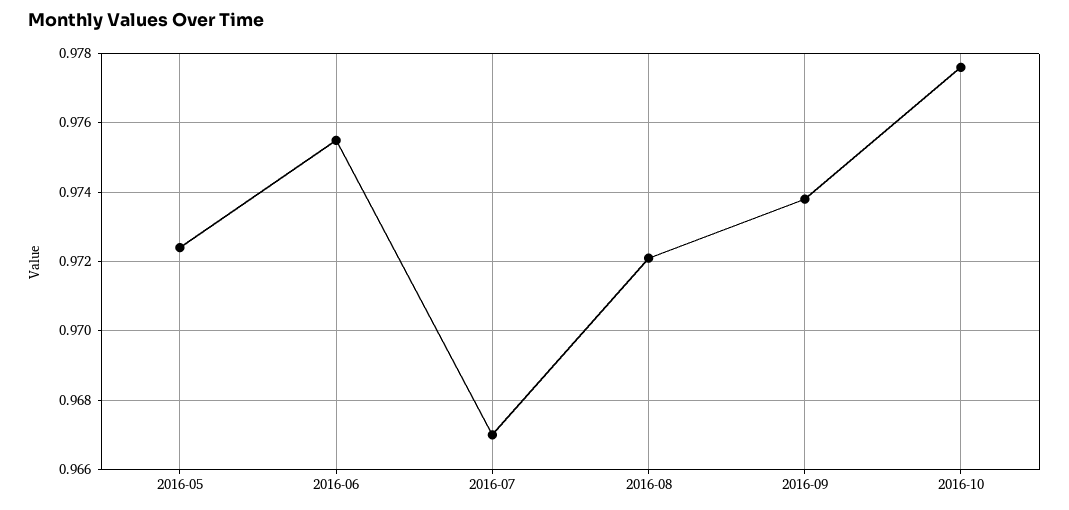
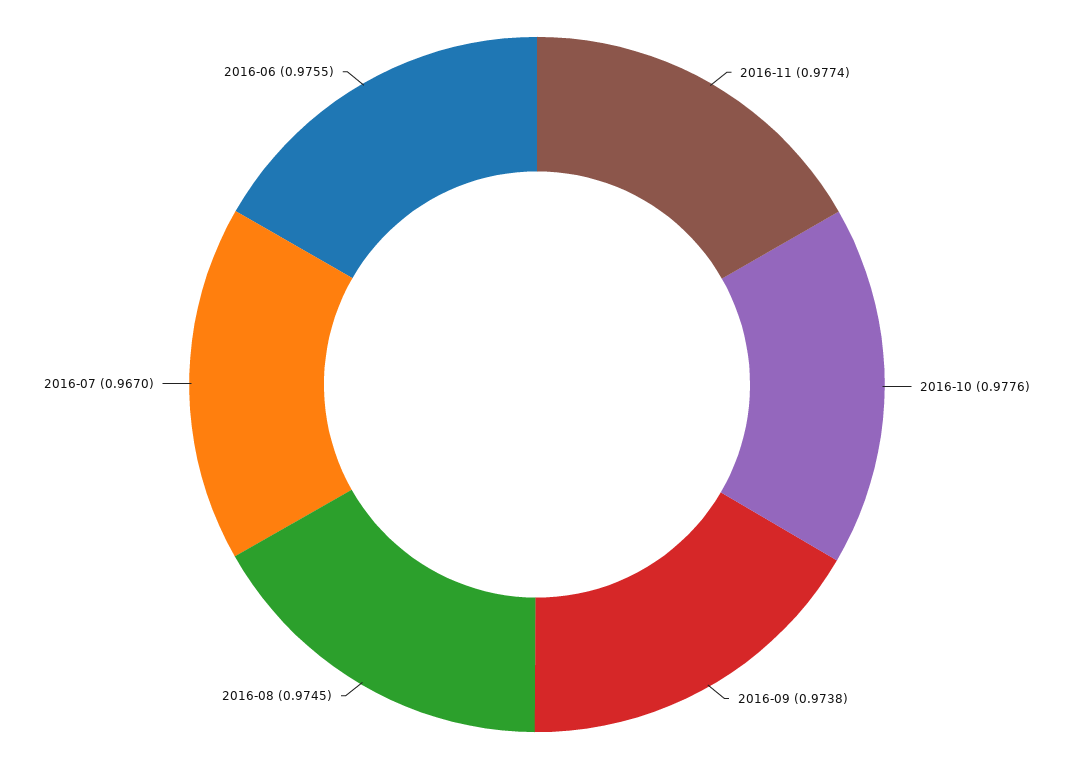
2016-05: 0.9725 -> none
2016-08: 0.972 -> 0.9745
2016-11: none -> 0.9774

